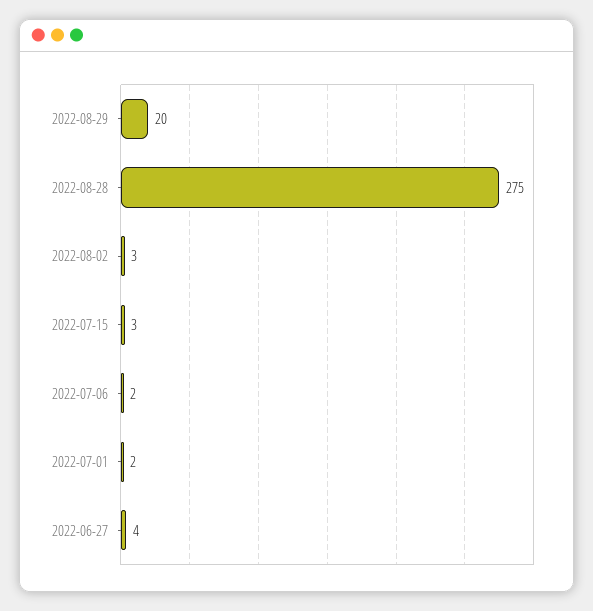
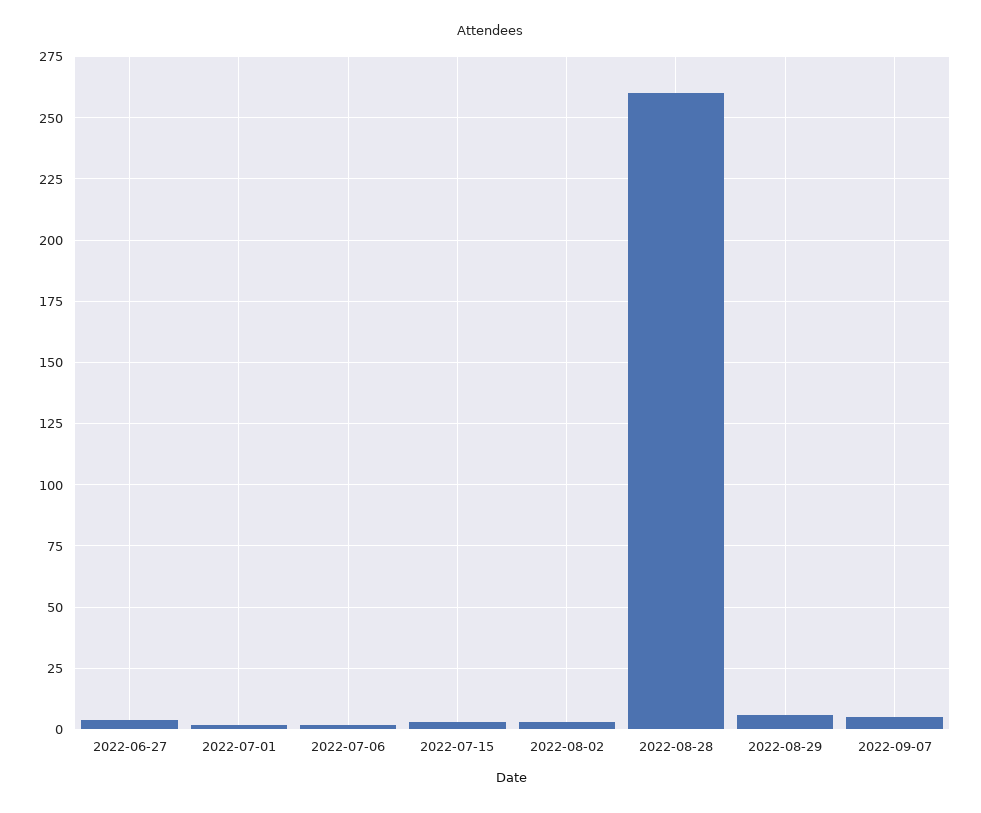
2022-08-29: 20 -> 5
2022-08-28: 275 -> 260
2022-09-07: none -> 5

